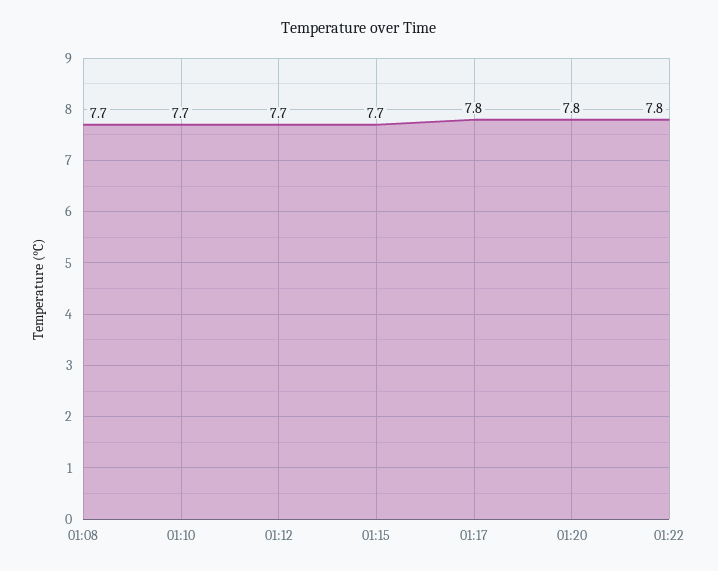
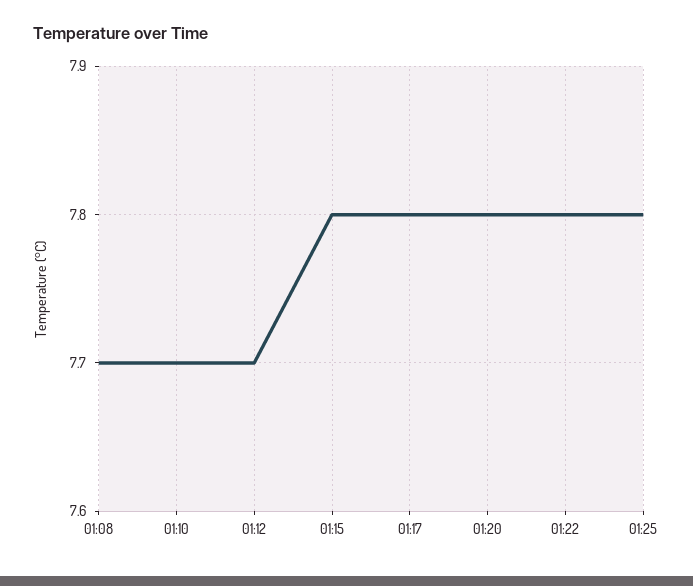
01:15: 7.7 -> 7.8
01:25: none -> 7.8

